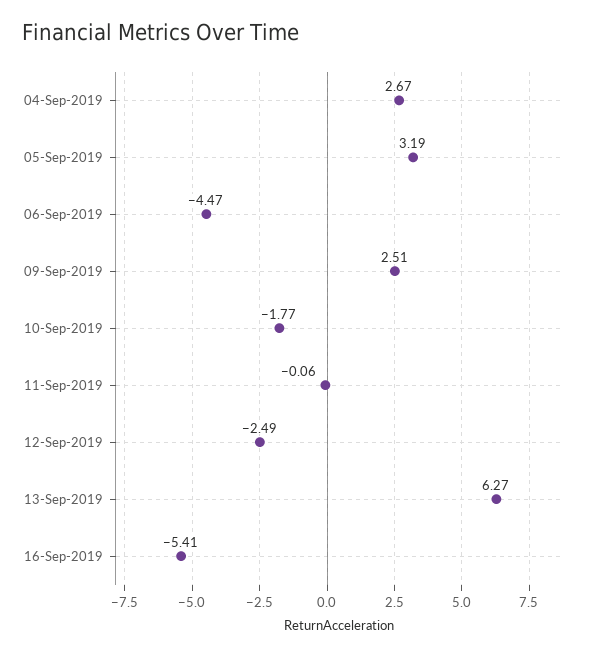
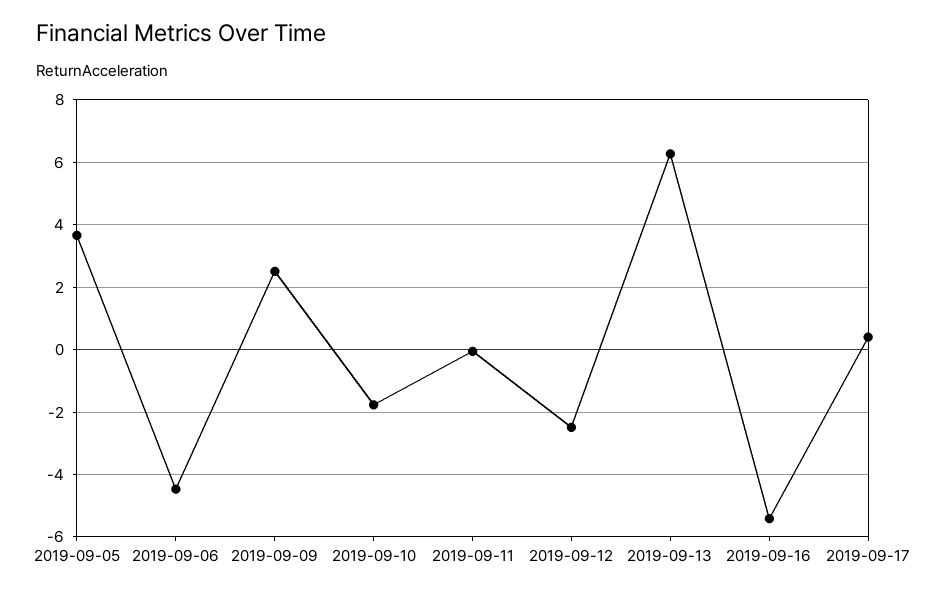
04-Sep-2019: 2.67 -> none
05-Sep-2019: 3.19 -> 3.6
2019-09-17: none -> 0.4

